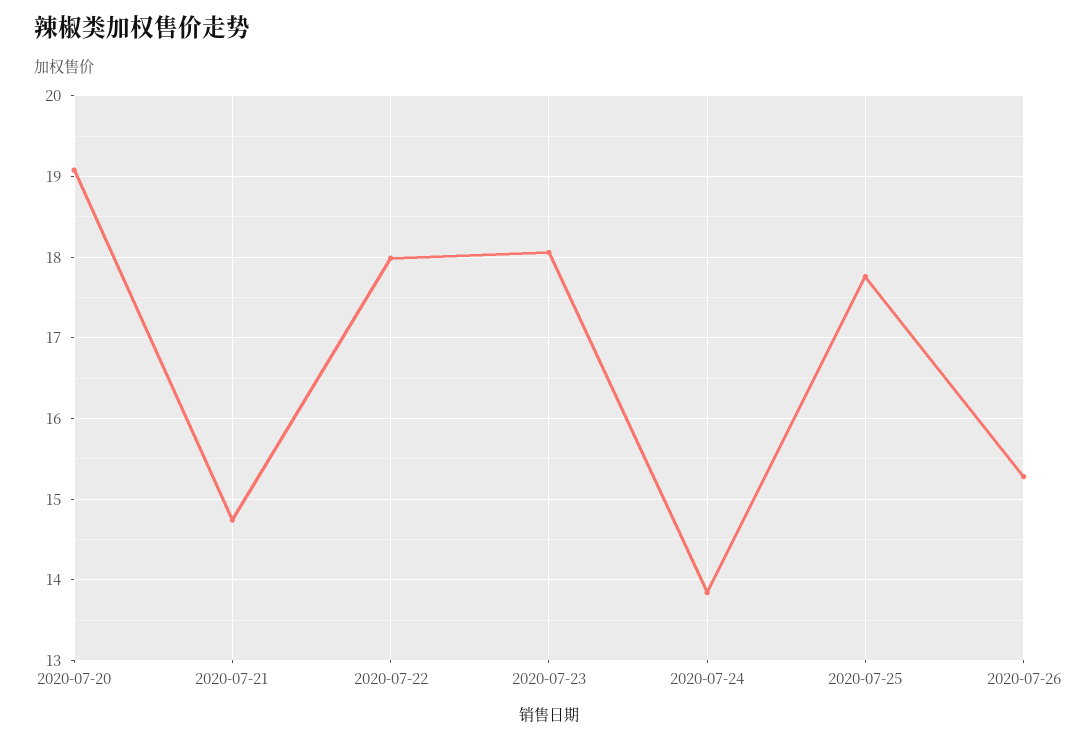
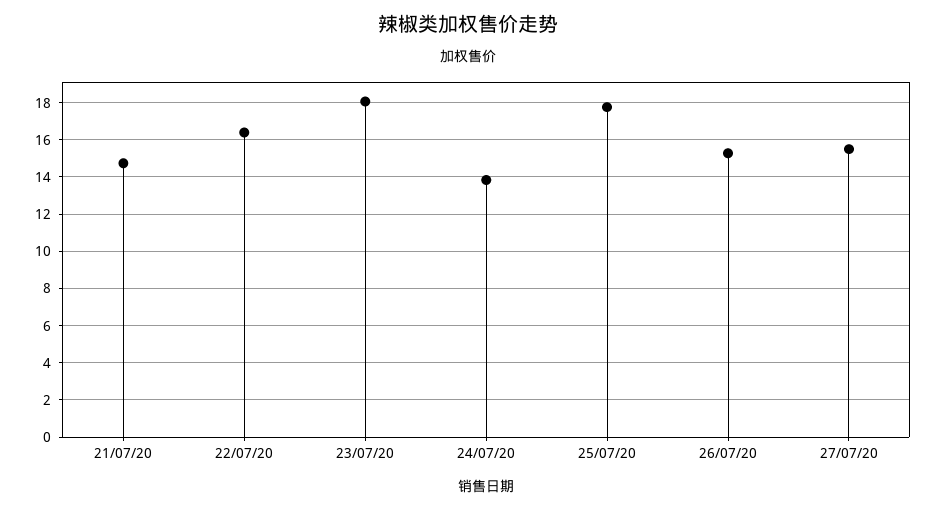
2020-07-20: 19.1 -> none
2020-07-22: 18 -> 16.5
27/07/20: none -> 15.5

